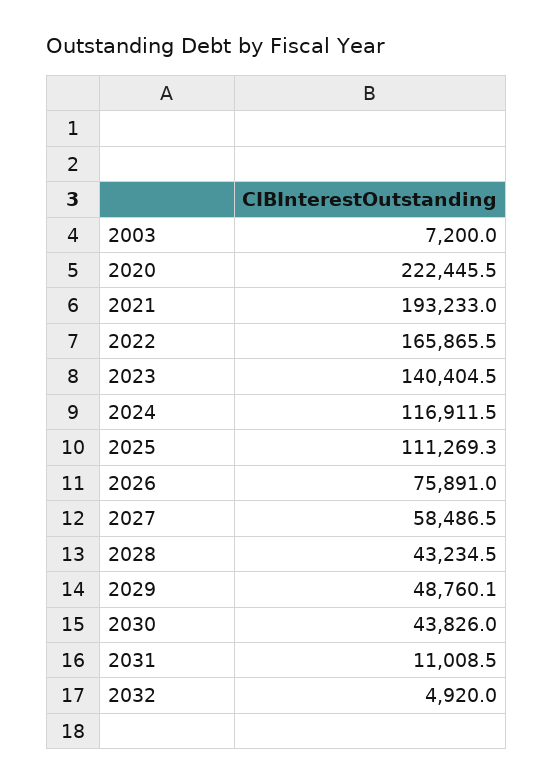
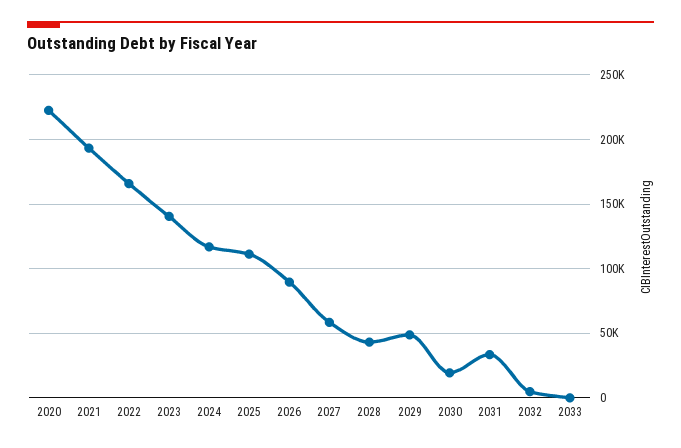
2003: 7200 -> none
2026: 75891 -> 90000
2030: 43826 -> 20000
2031: 11008.5 -> 35000
2033: none -> 0

